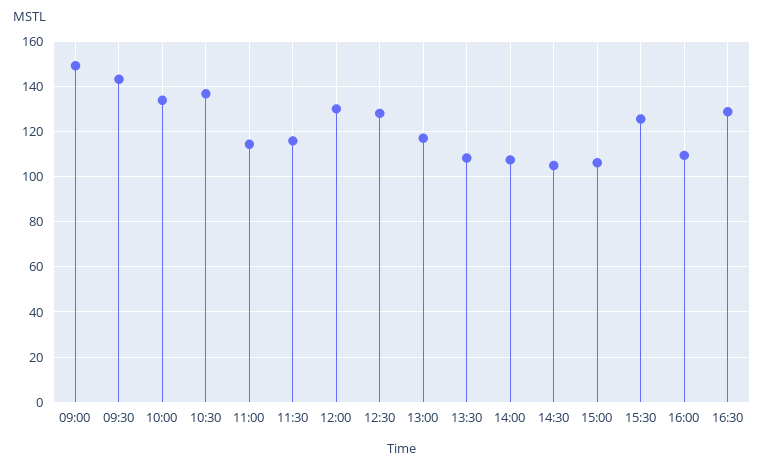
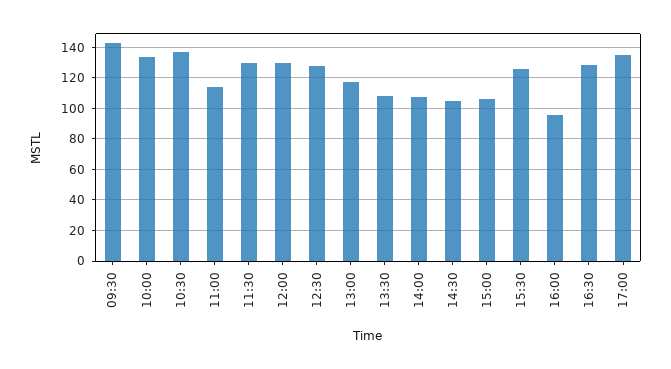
09:00: 150 -> none
11:30: 115 -> 130
16:00: 110 -> 95
17:00: none -> 135

